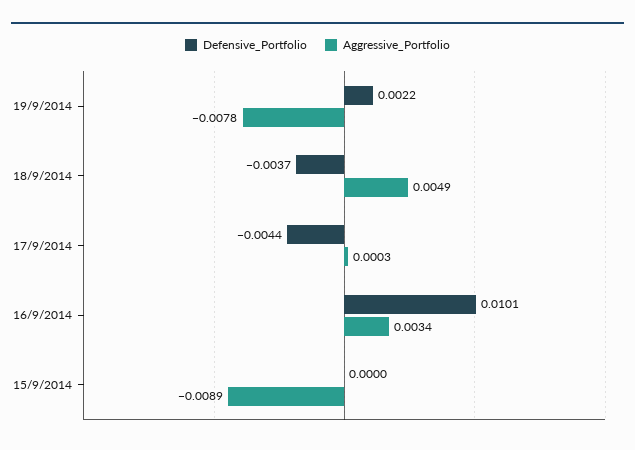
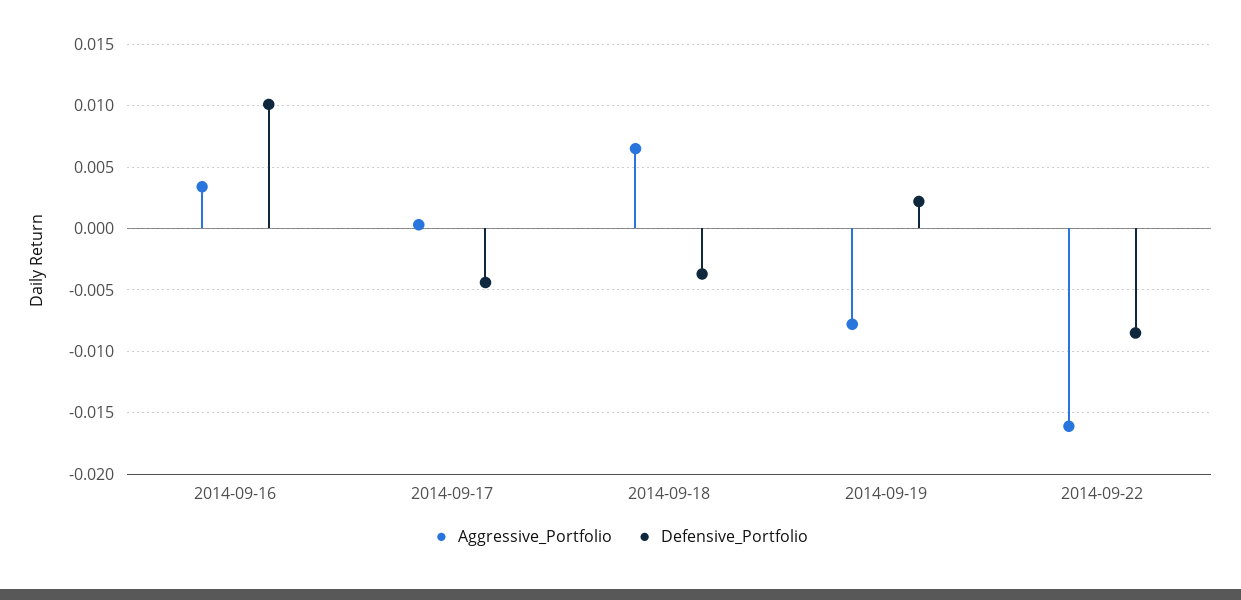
Aggressive_Portfolio, 18/9/2014: 0.0049 -> 0.0065
Defensive_Portfolio, 15/9/2014: 0 -> none
Aggressive_Portfolio, 15/9/2014: -0.0089 -> none
Aggressive_Portfolio, 2014-09-22: none -> -0.016
Defensive_Portfolio, 2014-09-22: none -> -0.0085

